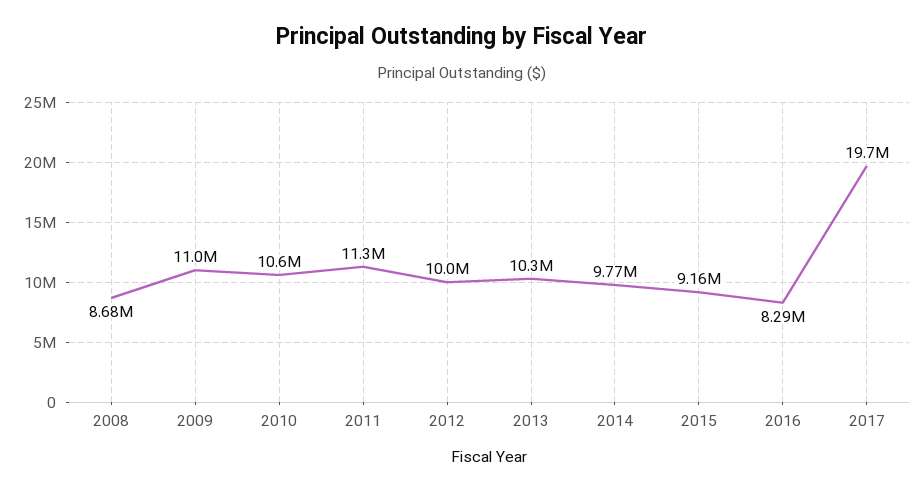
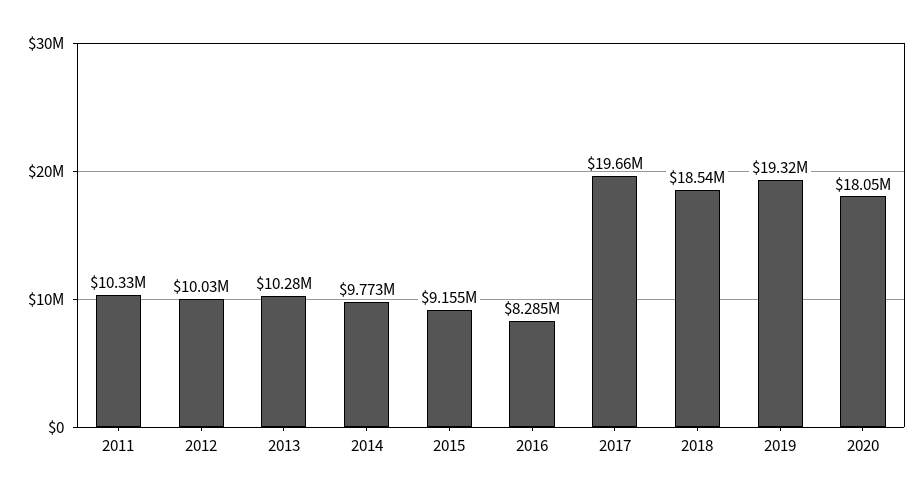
2008: 8680000 -> none
2009: 11000000 -> none
2010: 10600000 -> none
2011: 11300000 -> 10330000
2018: none -> 18540000
2019: none -> 19320000
2020: none -> 18050000

